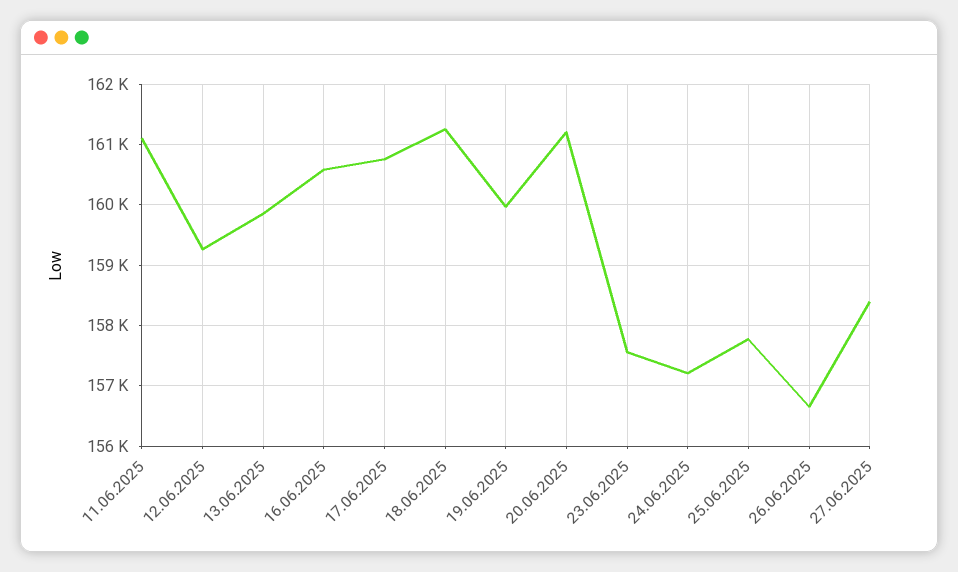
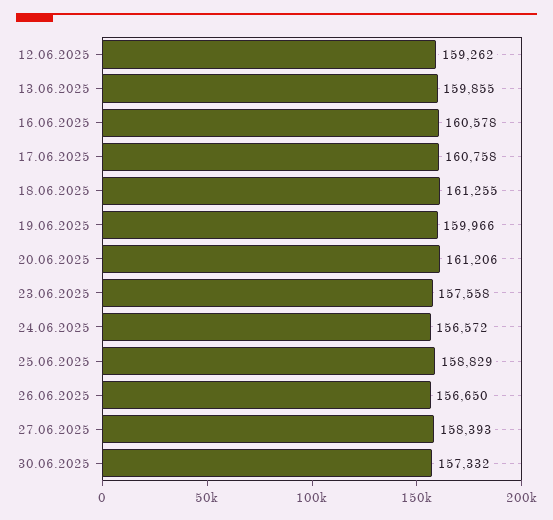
11.06.2025: 161100 -> none
24.06.2025: 157200 -> 156572
25.06.2025: 157800 -> 158829
30.06.2025: none -> 157332

